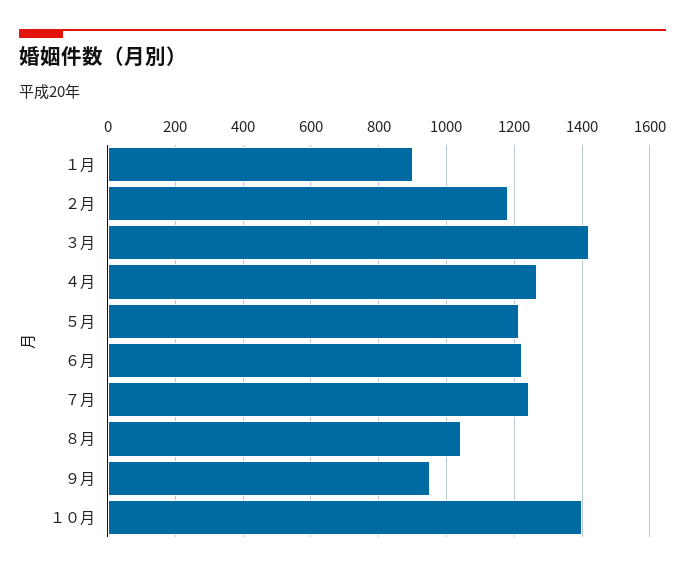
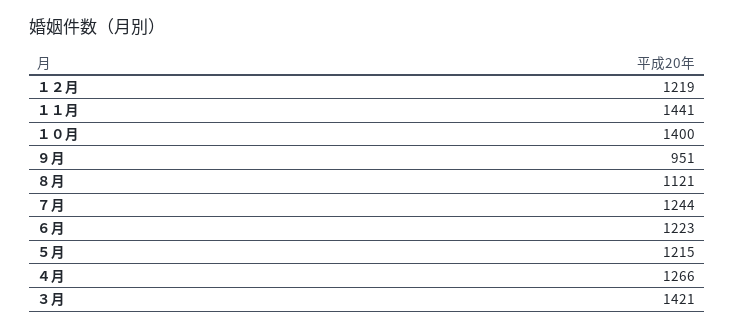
１月: 900 -> none
２月: 1180 -> none
８月: 1040 -> 1121
１２月: none -> 1219
１１月: none -> 1441

